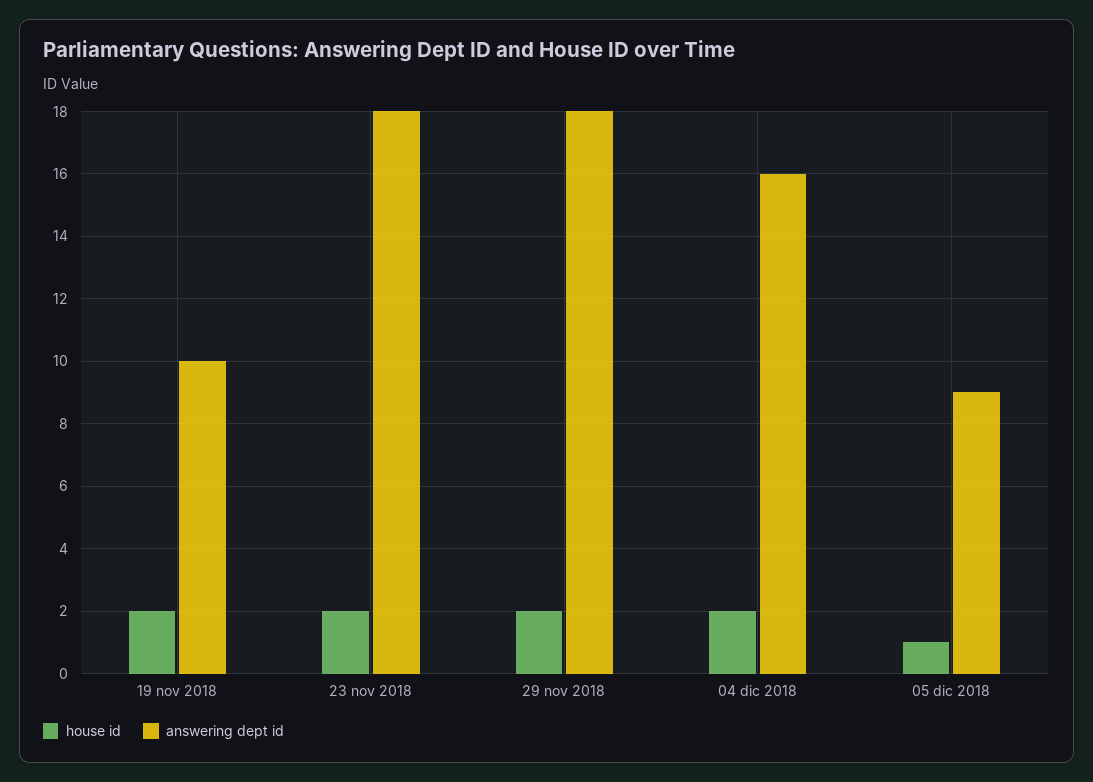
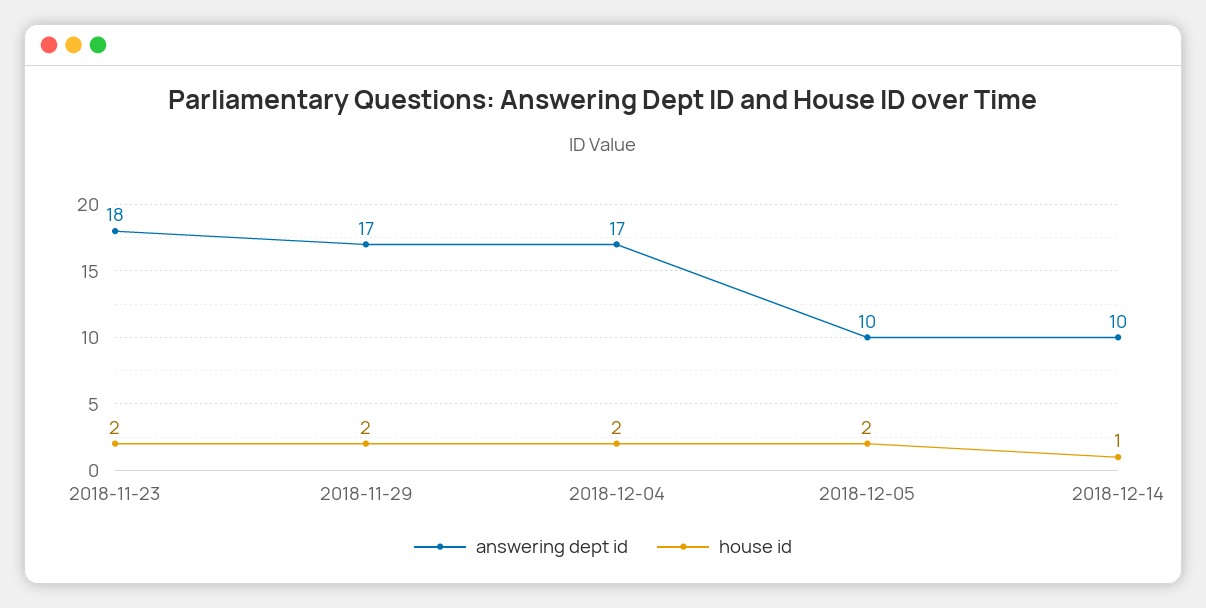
house id, 19 nov 2018: 2 -> none
answering dept id, 19 nov 2018: 10 -> none
answering dept id, 29 nov 2018: 18 -> 17
answering dept id, 04 dic 2018: 16 -> 17
house id, 05 dic 2018: 1 -> 2
answering dept id, 05 dic 2018: 9 -> 10
answering dept id, 2018-12-14: none -> 10
house id, 2018-12-14: none -> 1

